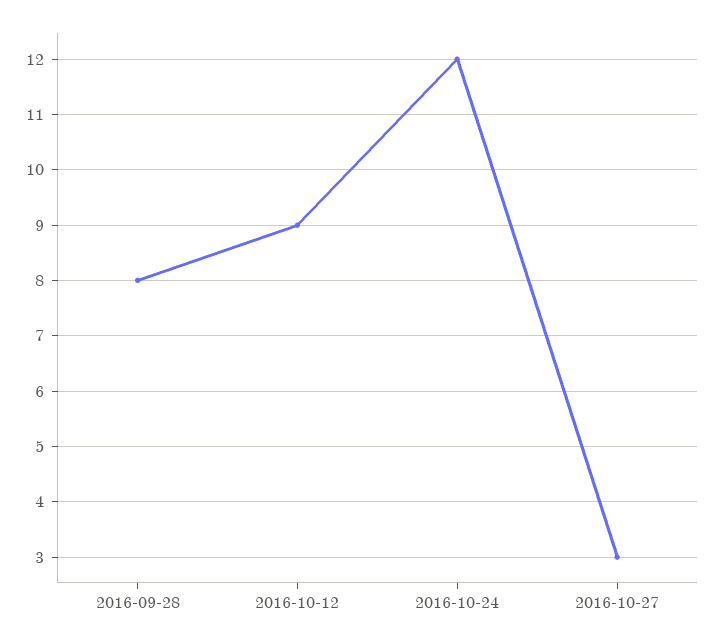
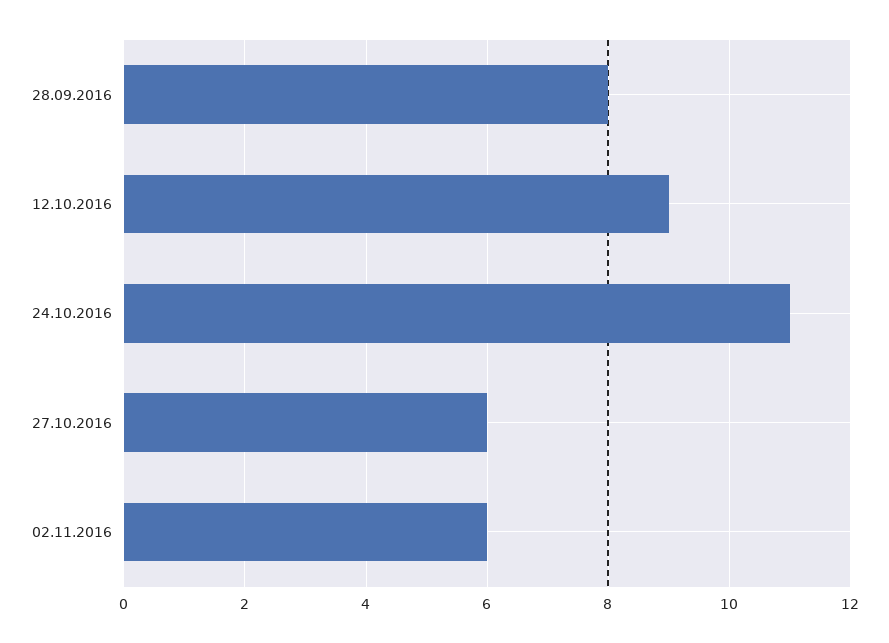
2016-10-24: 12 -> 11
2016-10-27: 3 -> 6
02.11.2016: none -> 6

